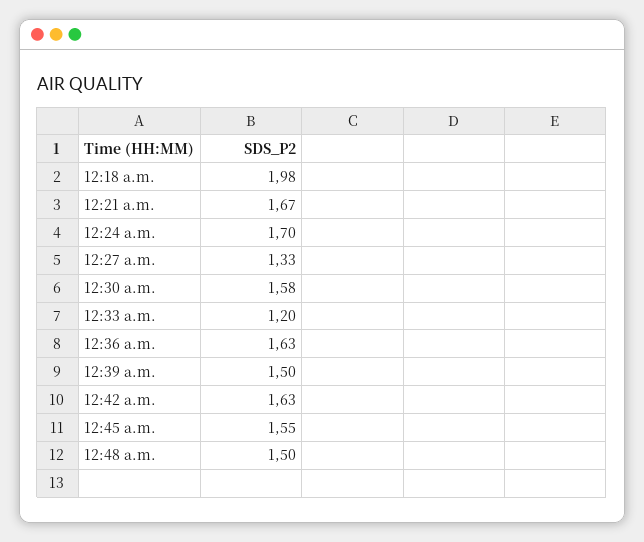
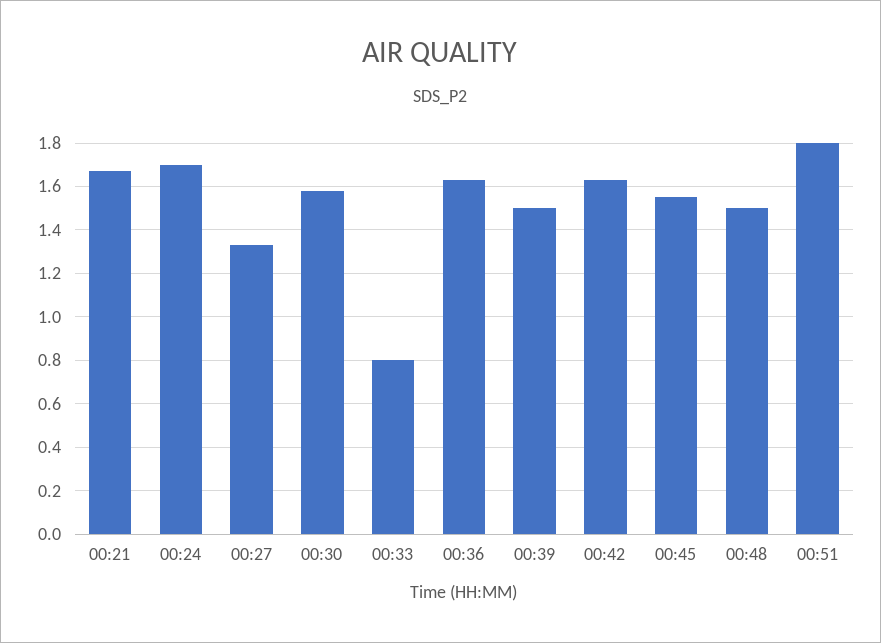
12:18 a.m.: 1.98 -> none
12:33 a.m.: 1.2 -> 0.8
00:51: none -> 1.8

